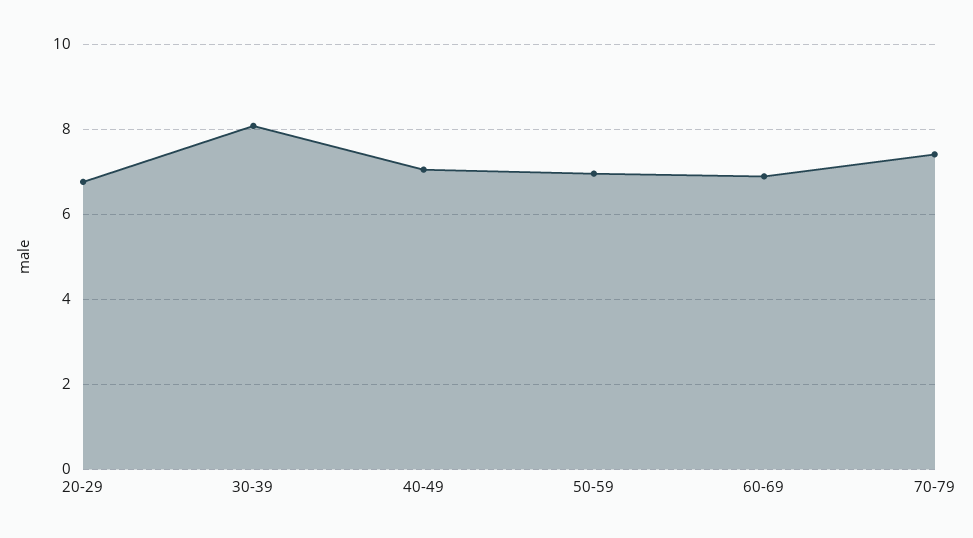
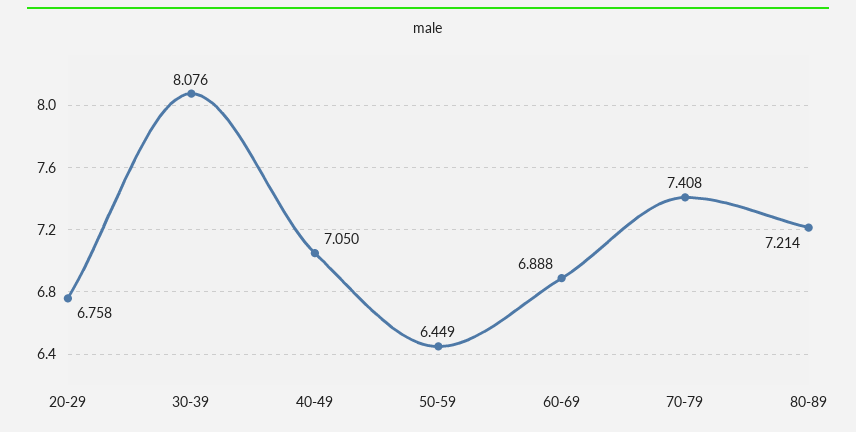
50-59: 7 -> 6.449
80-89: none -> 7.214

